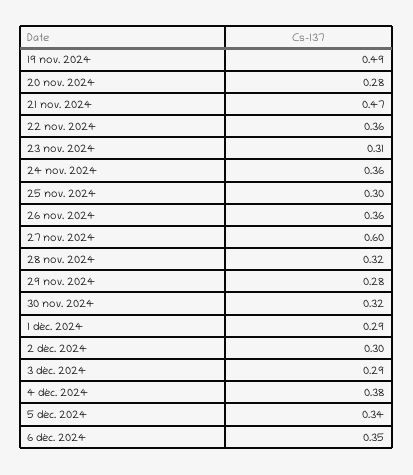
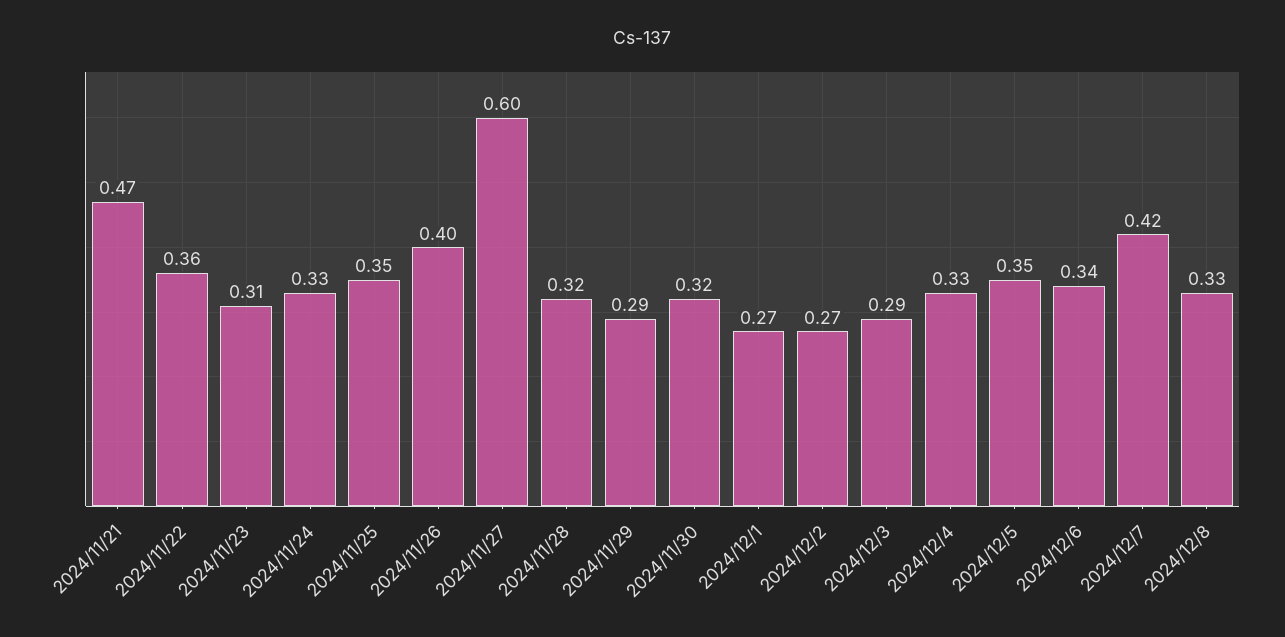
19 nov. 2024: 0.49 -> none
20 nov. 2024: 0.28 -> none
24 nov. 2024: 0.36 -> 0.33
25 nov. 2024: 0.3 -> 0.35
26 nov. 2024: 0.36 -> 0.4
29 nov. 2024: 0.28 -> 0.29
1 déc. 2024: 0.29 -> 0.27
2 déc. 2024: 0.3 -> 0.27
4 déc. 2024: 0.38 -> 0.33
5 déc. 2024: 0.34 -> 0.35
6 déc. 2024: 0.35 -> 0.34
2024/12/7: none -> 0.42
2024/12/8: none -> 0.33

